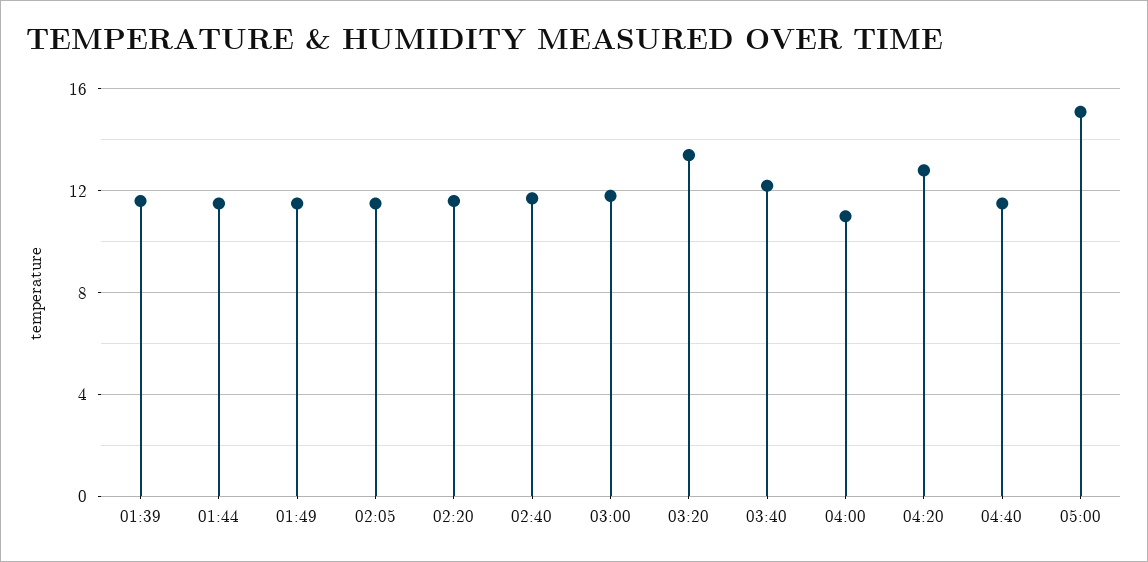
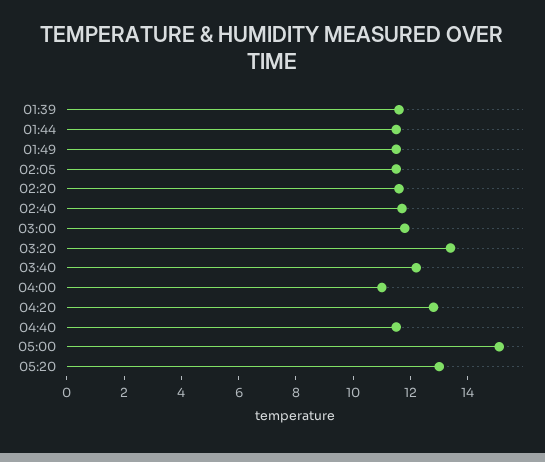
05:20: none -> 13

